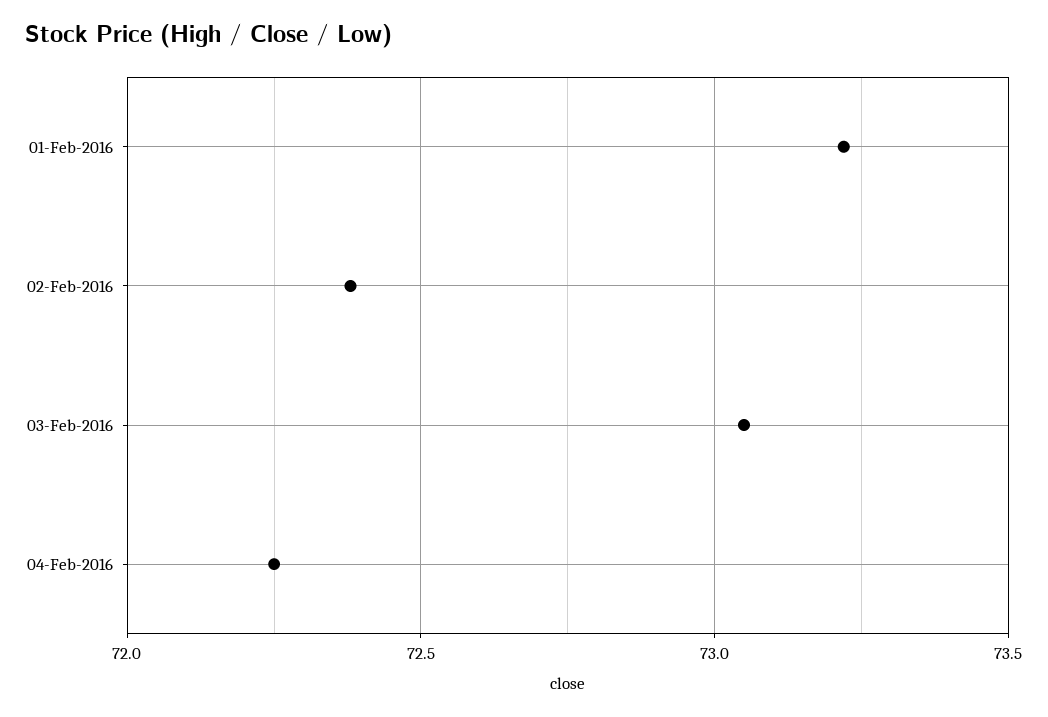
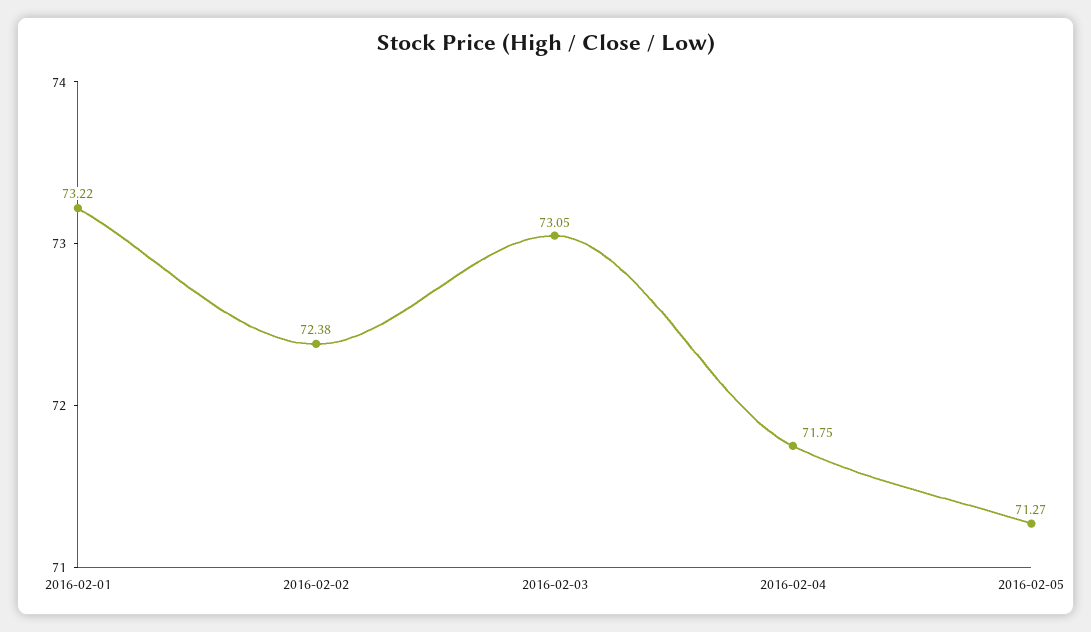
04-Feb-2016: 72.25 -> 71.75
2016-02-05: none -> 71.27

